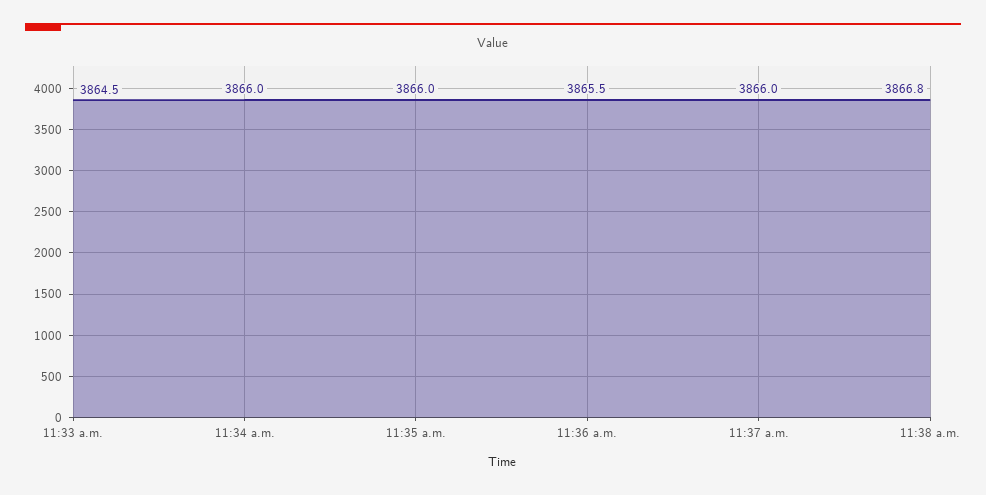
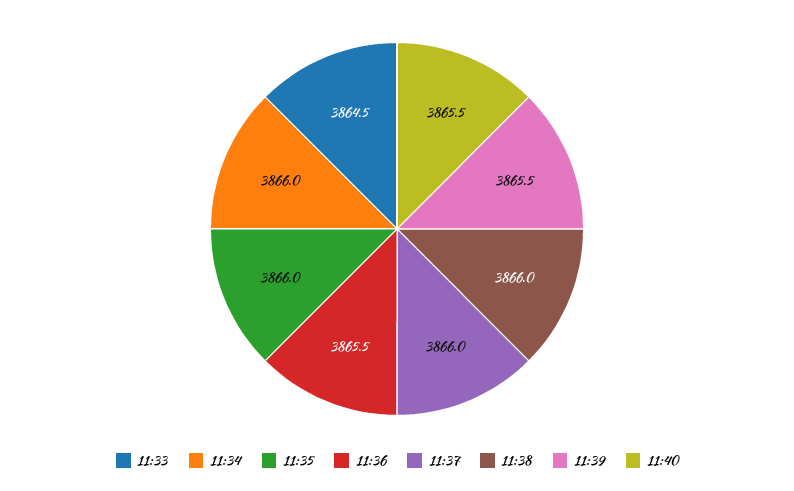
11:38 a.m.: 3866.8 -> 3866
11:39: none -> 3865.5
11:40: none -> 3865.5

